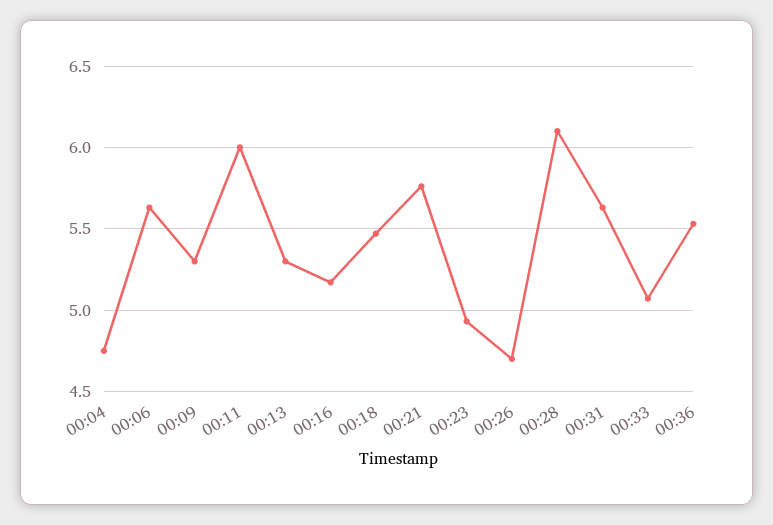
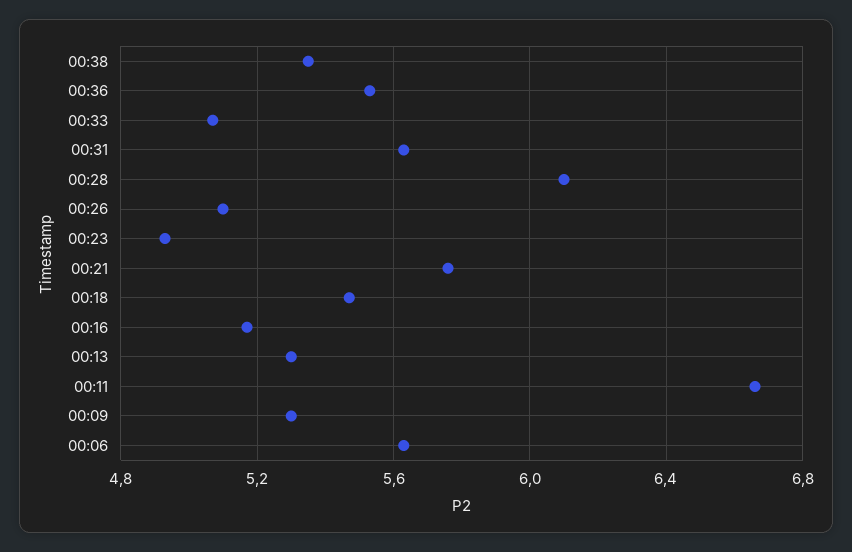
00:04: 4.75 -> none
00:11: 6 -> 6.65
00:26: 4.7 -> 5.1
00:38: none -> 5.35

